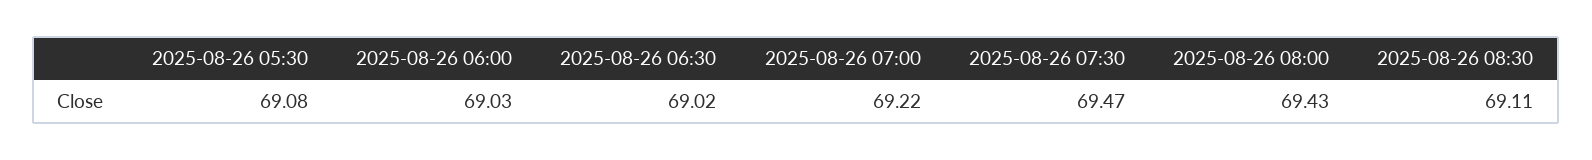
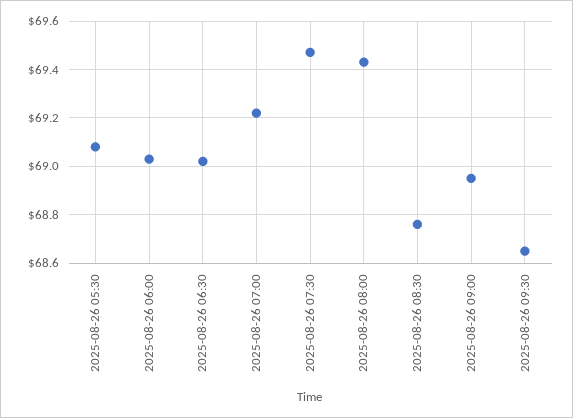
2025-08-26 08:30: 69.11 -> 68.75
2025-08-26 09:00: none -> 68.95
2025-08-26 09:30: none -> 68.65

